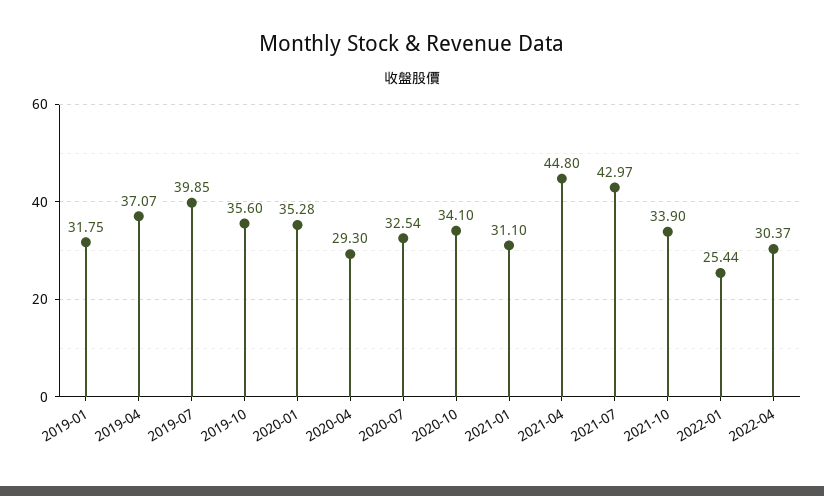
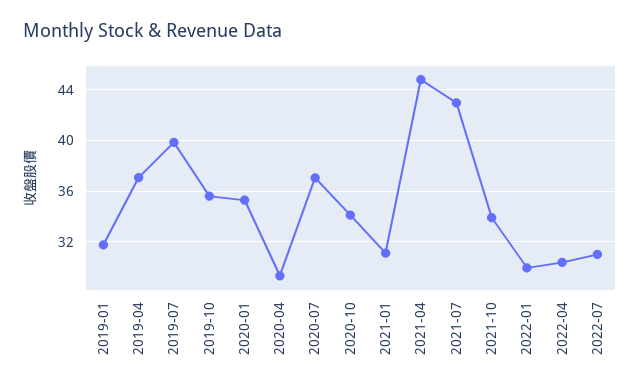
2020-07: 32.54 -> 37
2022-01: 25.44 -> 30
2022-07: none -> 31

